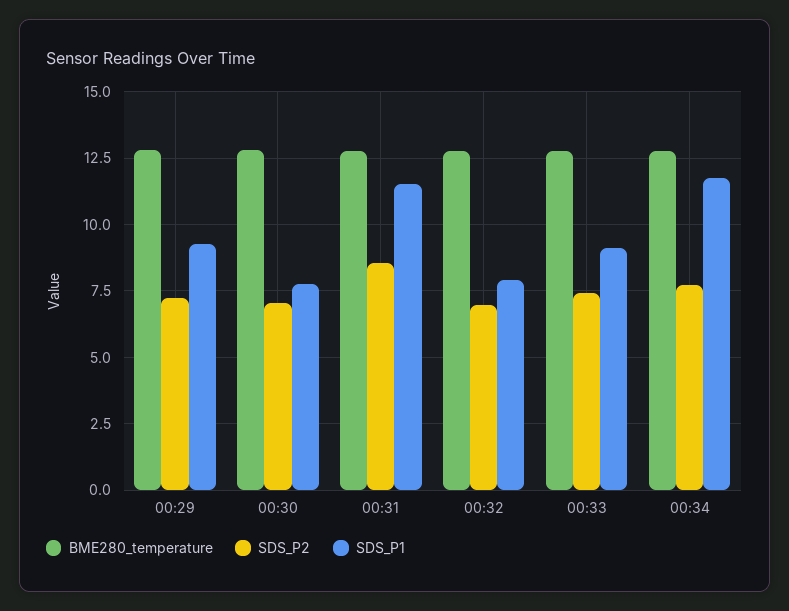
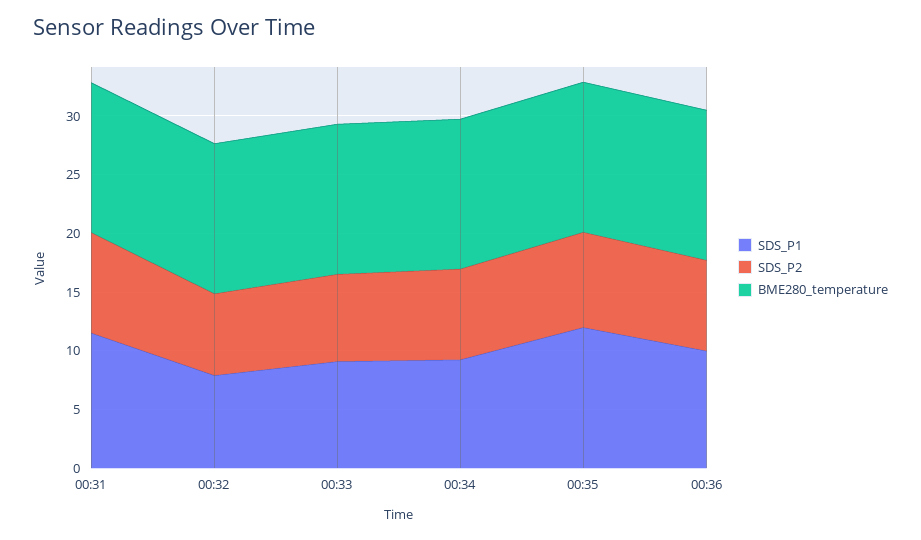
BME280_temperature, 00:29: 12.75 -> none
SDS_P2, 00:29: 7.25 -> none
SDS_P1, 00:29: 9.25 -> none
BME280_temperature, 00:30: 12.75 -> none
SDS_P2, 00:30: 7 -> none
SDS_P1, 00:30: 7.75 -> none
SDS_P1, 00:34: 11.75 -> 9
SDS_P1, 00:35: none -> 12
SDS_P2, 00:35: none -> 8
BME280_temperature, 00:35: none -> 13
SDS_P1, 00:36: none -> 10
SDS_P2, 00:36: none -> 8
BME280_temperature, 00:36: none -> 13

